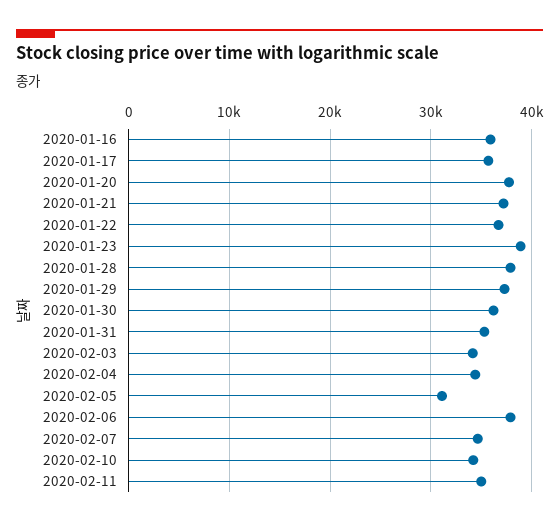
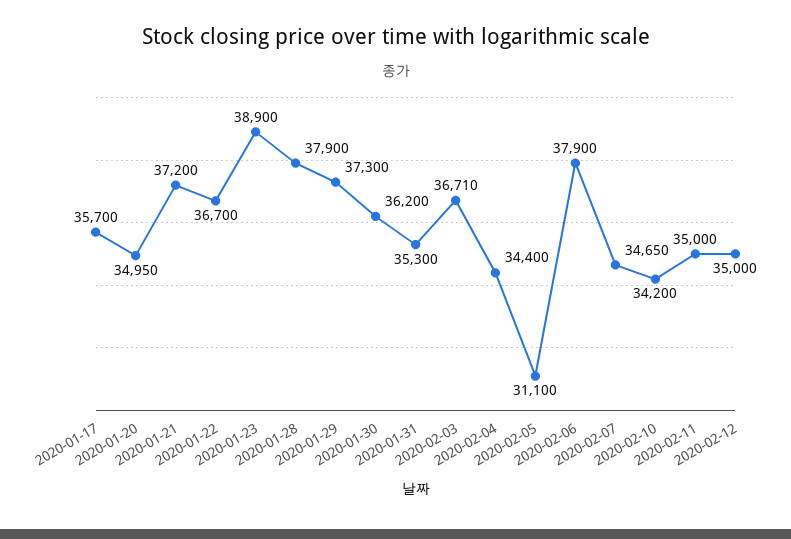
2020-01-16: 36000 -> none
2020-01-20: 38000 -> 34950
2020-02-03: 34000 -> 36710
2020-02-12: none -> 35000

